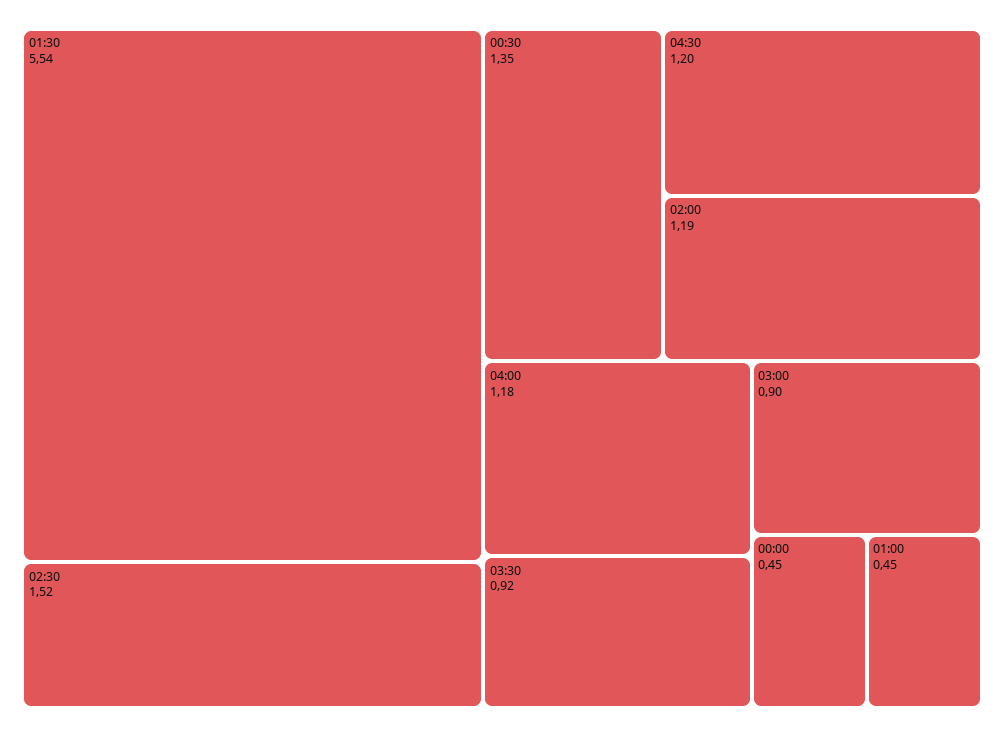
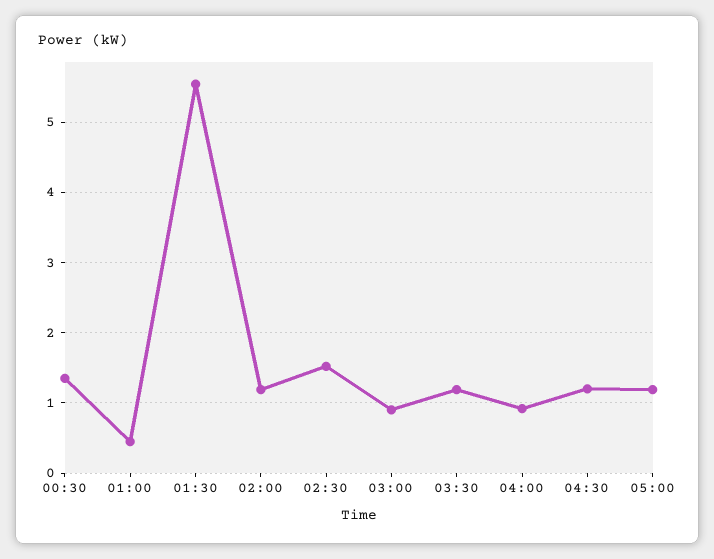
04:00: 1.18 -> 0.9
03:30: 0.92 -> 1.2
00:00: 0.45 -> none
05:00: none -> 1.2

